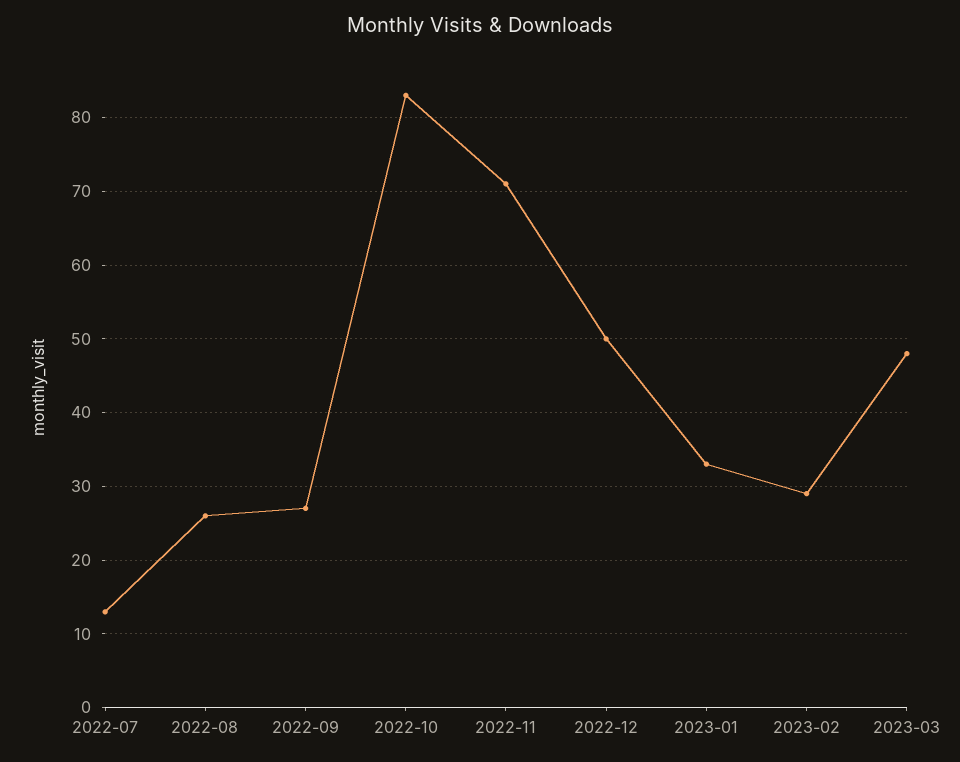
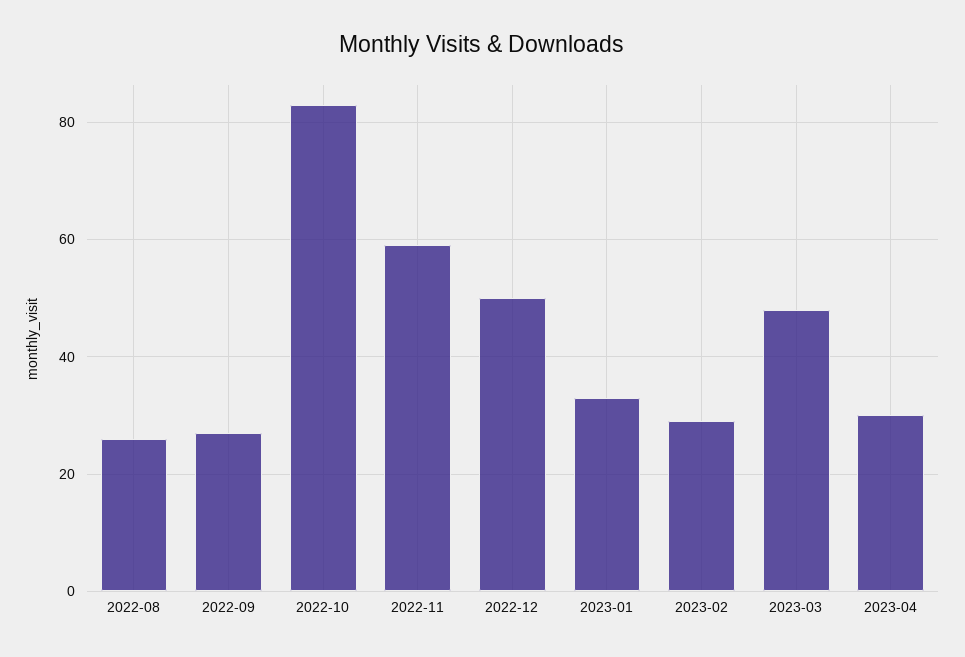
2022-07: 13 -> none
2022-11: 71 -> 60
2023-04: none -> 30

